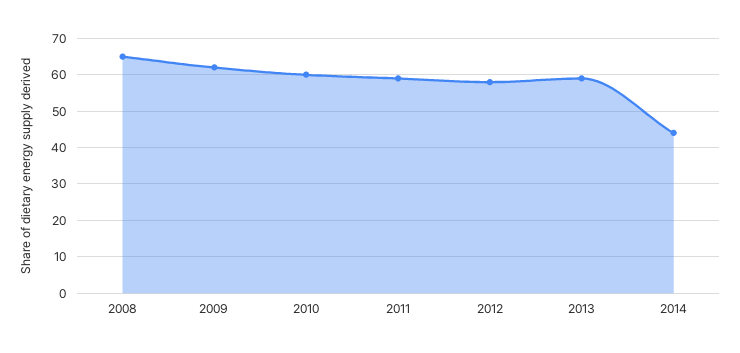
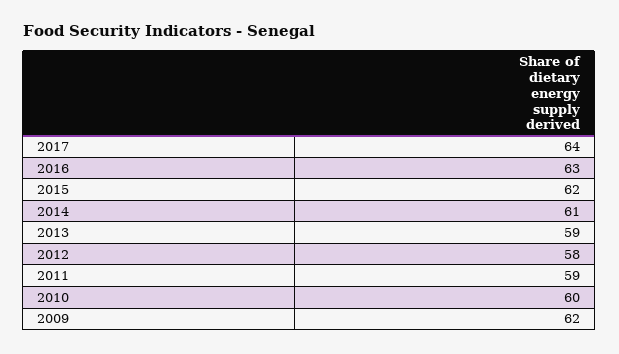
2008: 65 -> none
2014: 45 -> 61
2017: none -> 64
2016: none -> 63
2015: none -> 62

